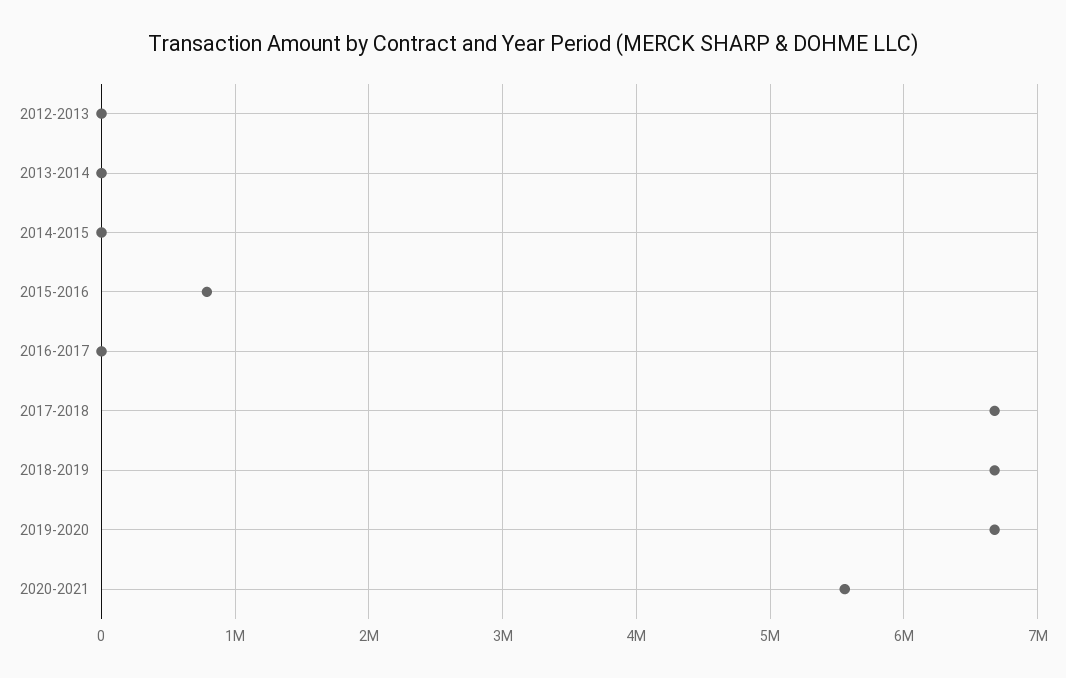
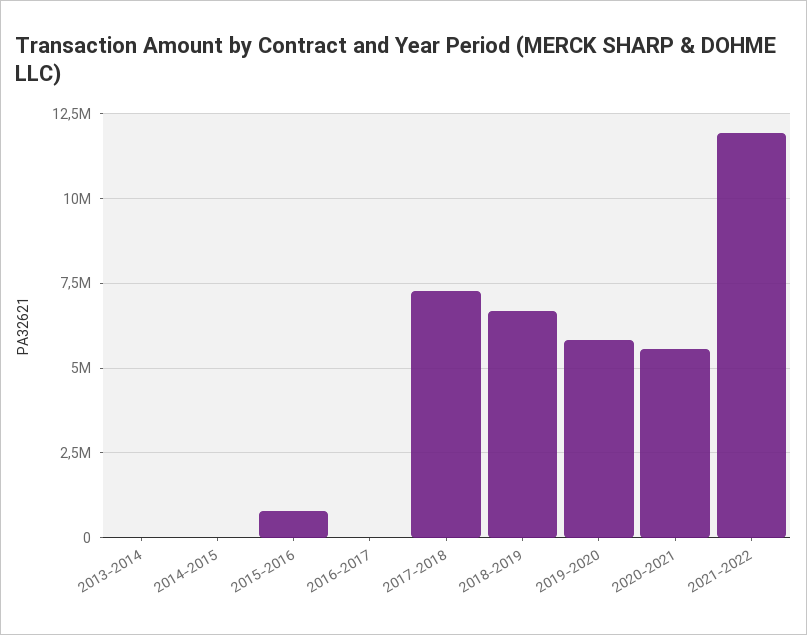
2012-2013: 0 -> none
2017-2018: 6700000 -> 7250000
2019-2020: 6700000 -> 5750000
2021-2022: none -> 12000000

